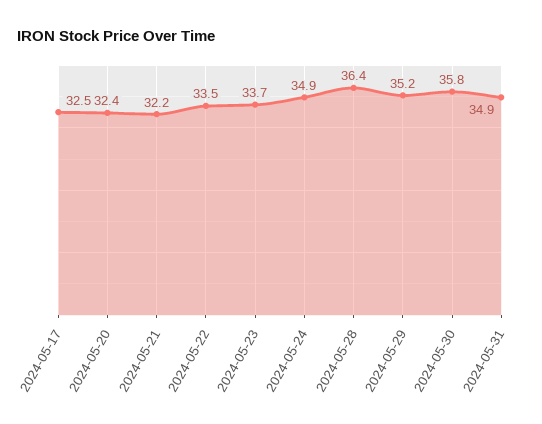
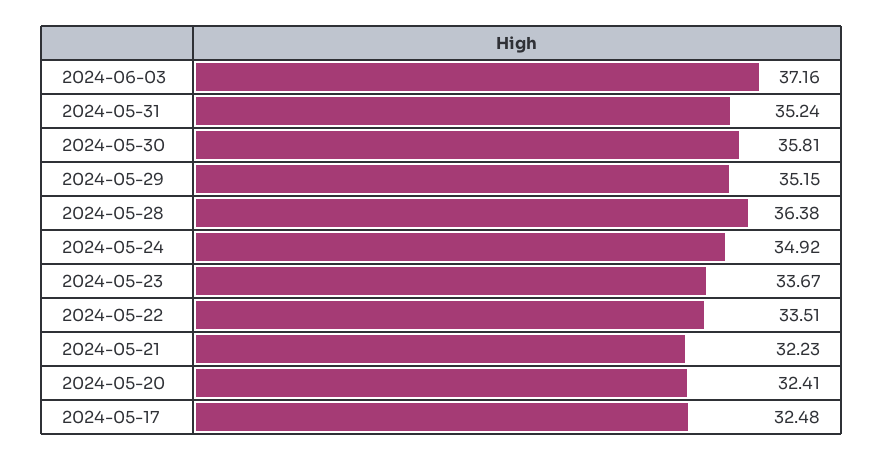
2024-05-31: 34.9 -> 35.24
2024-06-03: none -> 37.16

